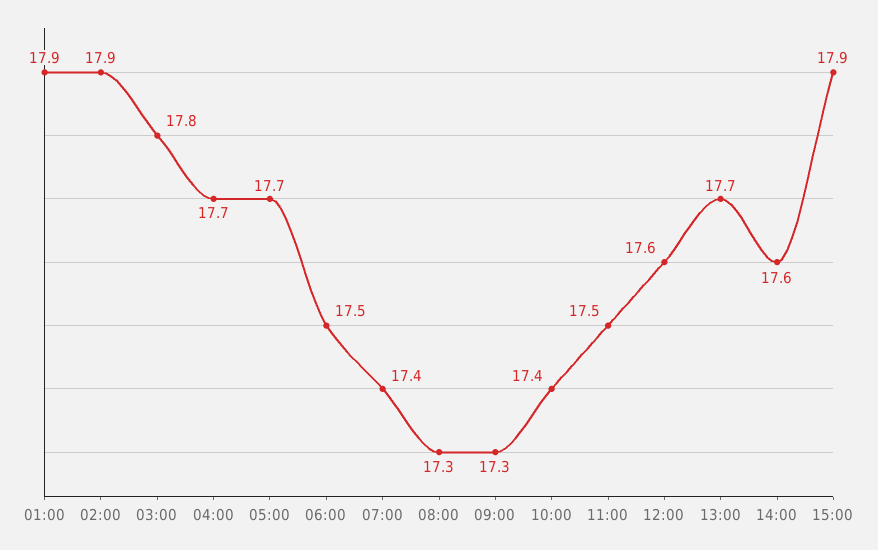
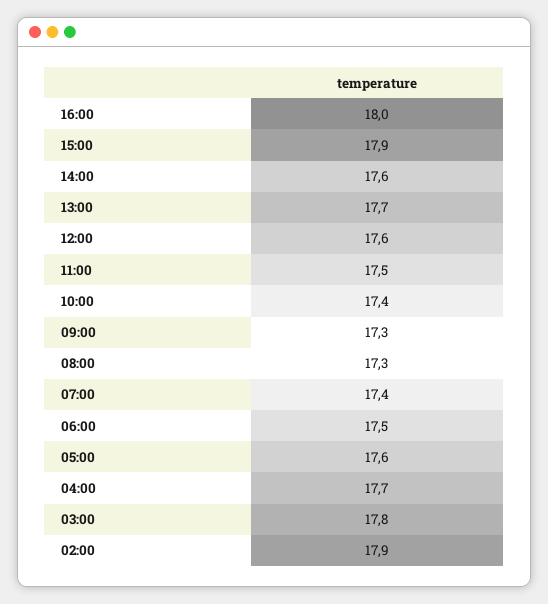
01:00: 17.9 -> none
05:00: 17.7 -> 17.6
16:00: none -> 18

